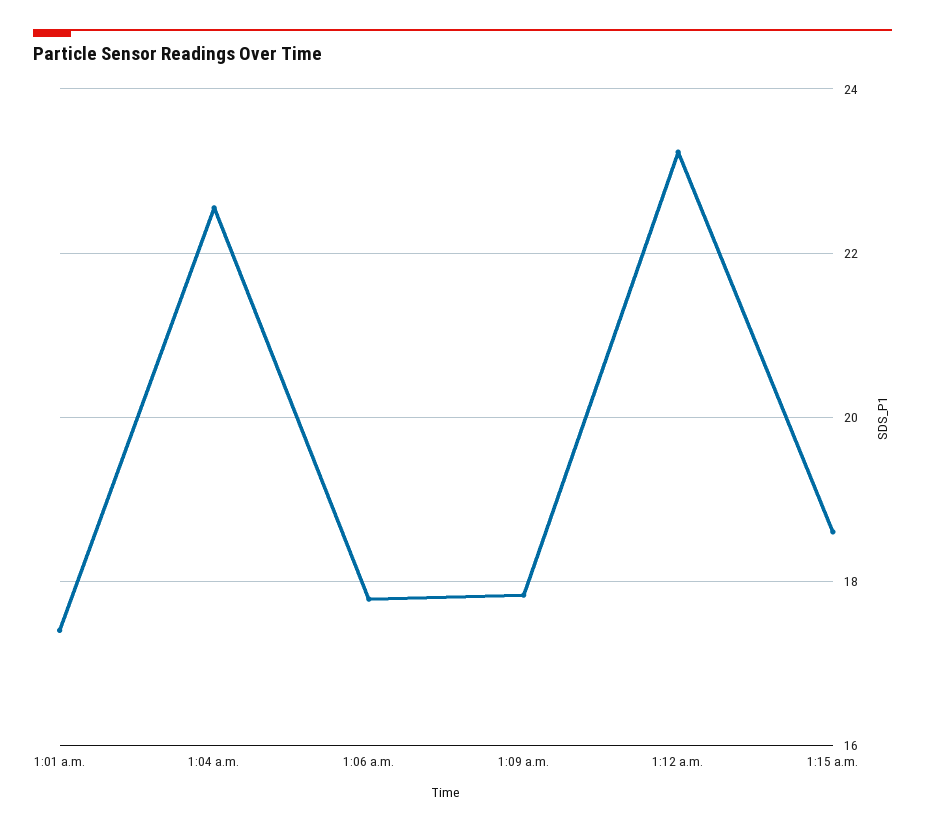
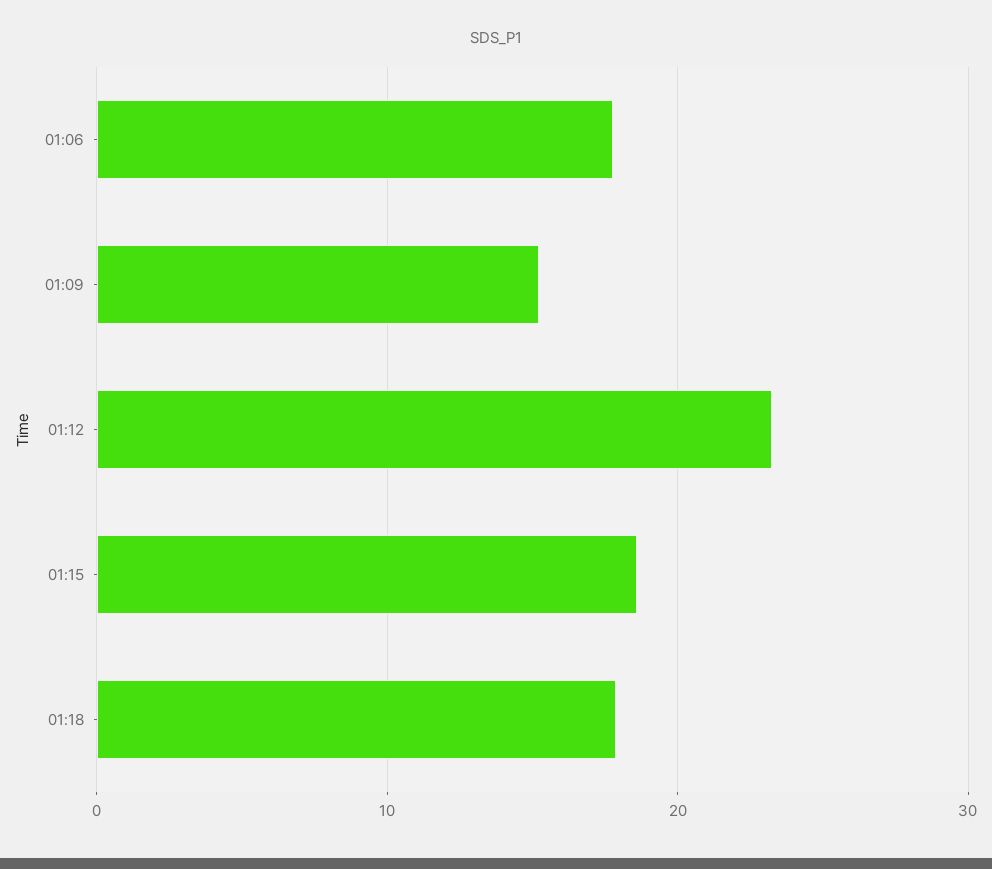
1:01 a.m.: 17.4 -> none
1:04 a.m.: 22.6 -> none
1:09 a.m.: 17.8 -> 15
01:18: none -> 18

